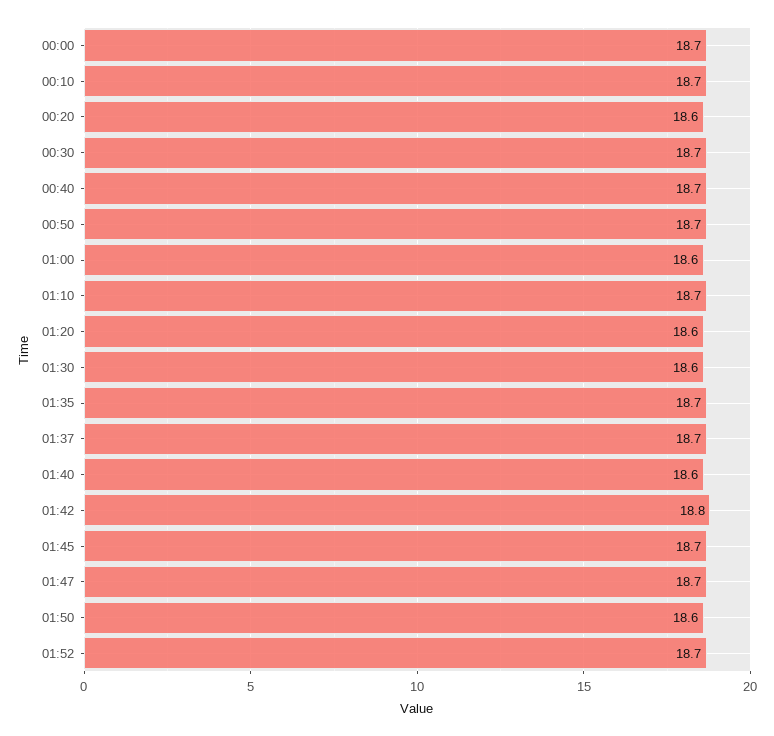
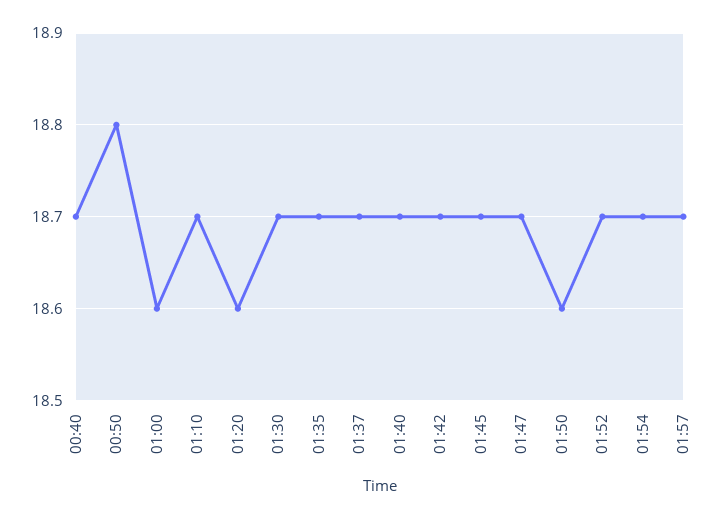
00:00: 18.7 -> none
00:10: 18.7 -> none
00:20: 18.6 -> none
00:30: 18.7 -> none
00:50: 18.7 -> 18.8
01:30: 18.6 -> 18.7
01:40: 18.6 -> 18.7
01:42: 18.8 -> 18.7
01:54: none -> 18.7
01:57: none -> 18.7

